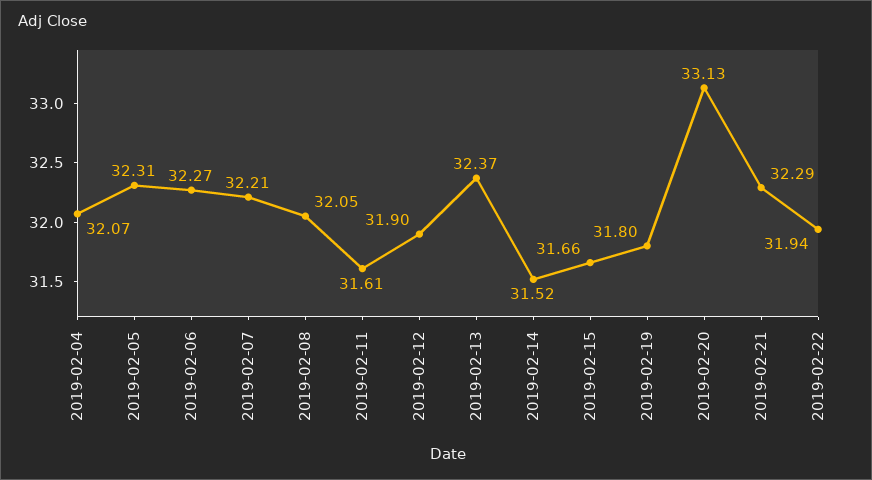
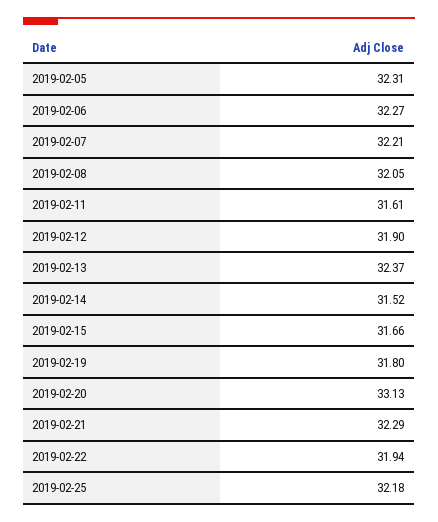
2019-02-04: 32.07 -> none
2019-02-25: none -> 32.18

